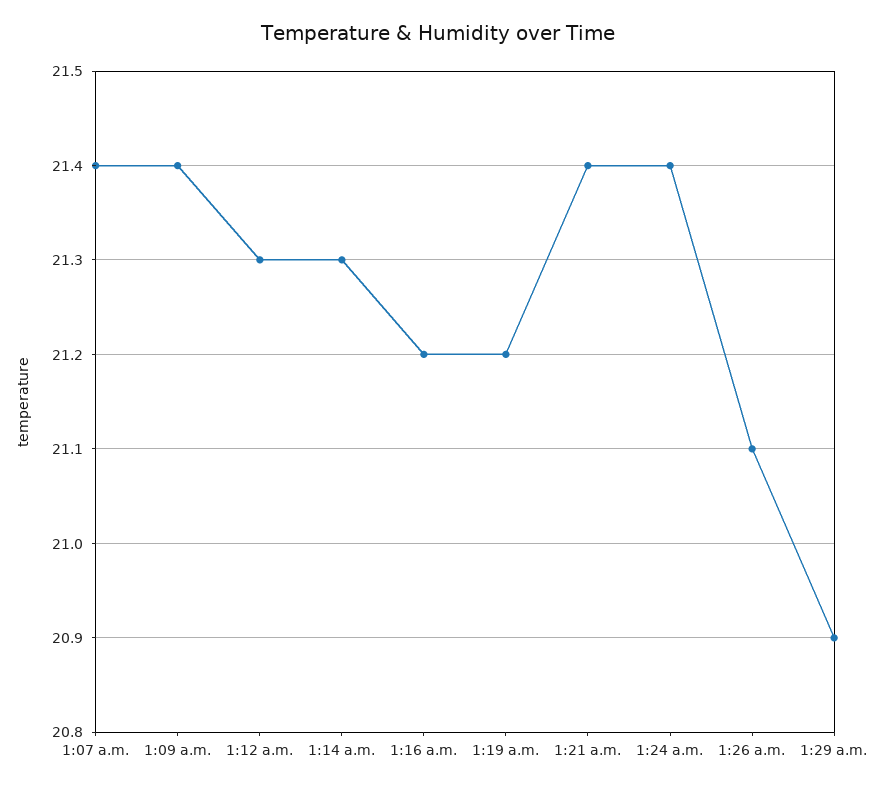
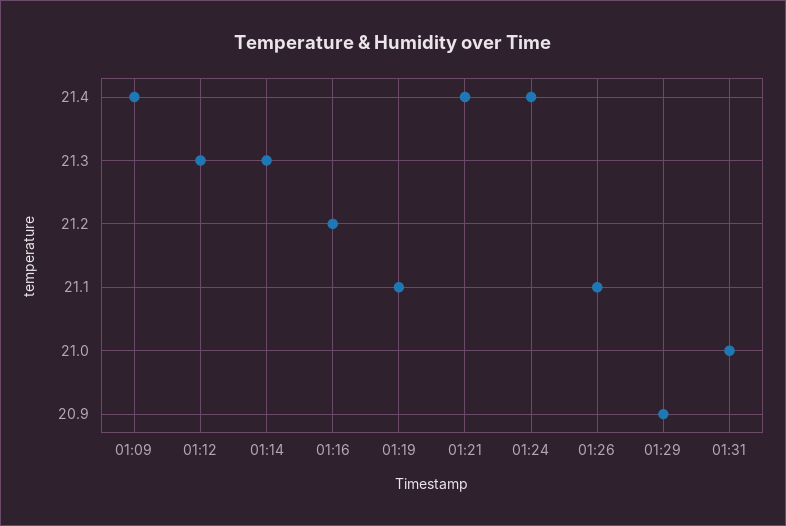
1:07 a.m.: 21.4 -> none
1:19 a.m.: 21.2 -> 21.1
01:31: none -> 21

